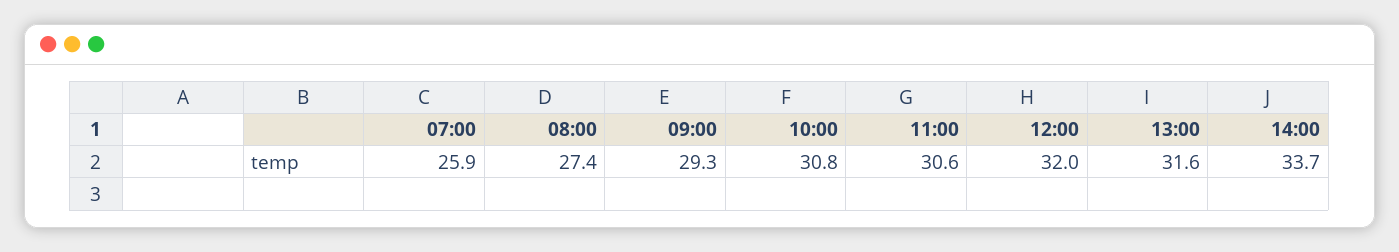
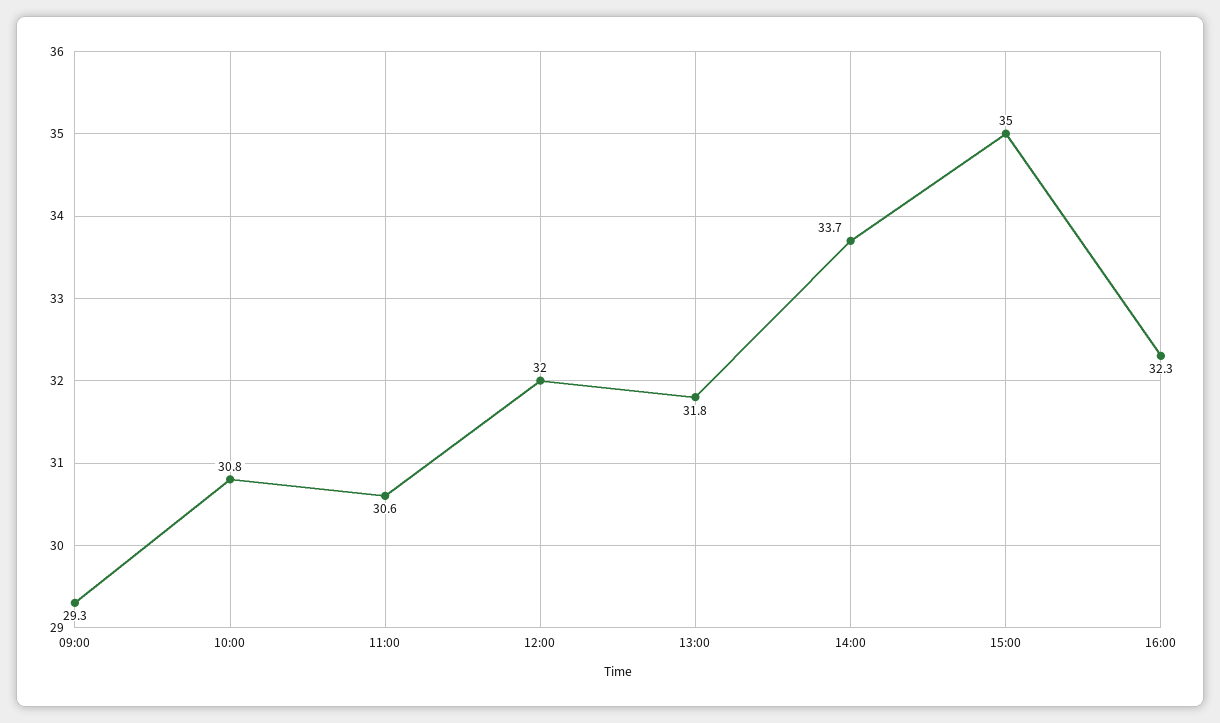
07:00: 25.9 -> none
08:00: 27.4 -> none
13:00: 31.6 -> 31.8
15:00: none -> 35
16:00: none -> 32.3

